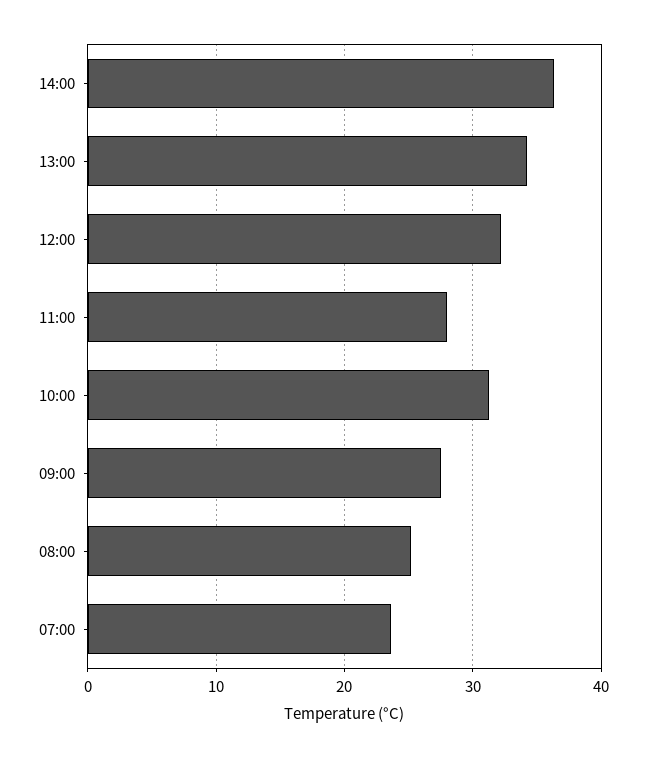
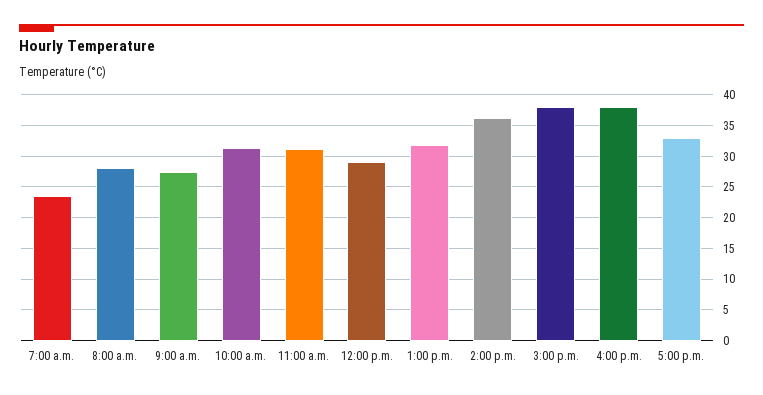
13:00: 34 -> 32
12:00: 32 -> 29
11:00: 28 -> 31
08:00: 25 -> 28
3:00 p.m.: none -> 38
4:00 p.m.: none -> 38
5:00 p.m.: none -> 33

